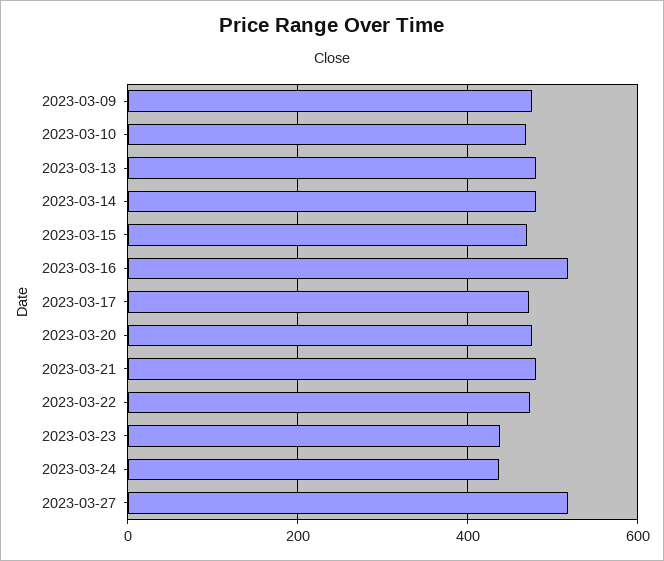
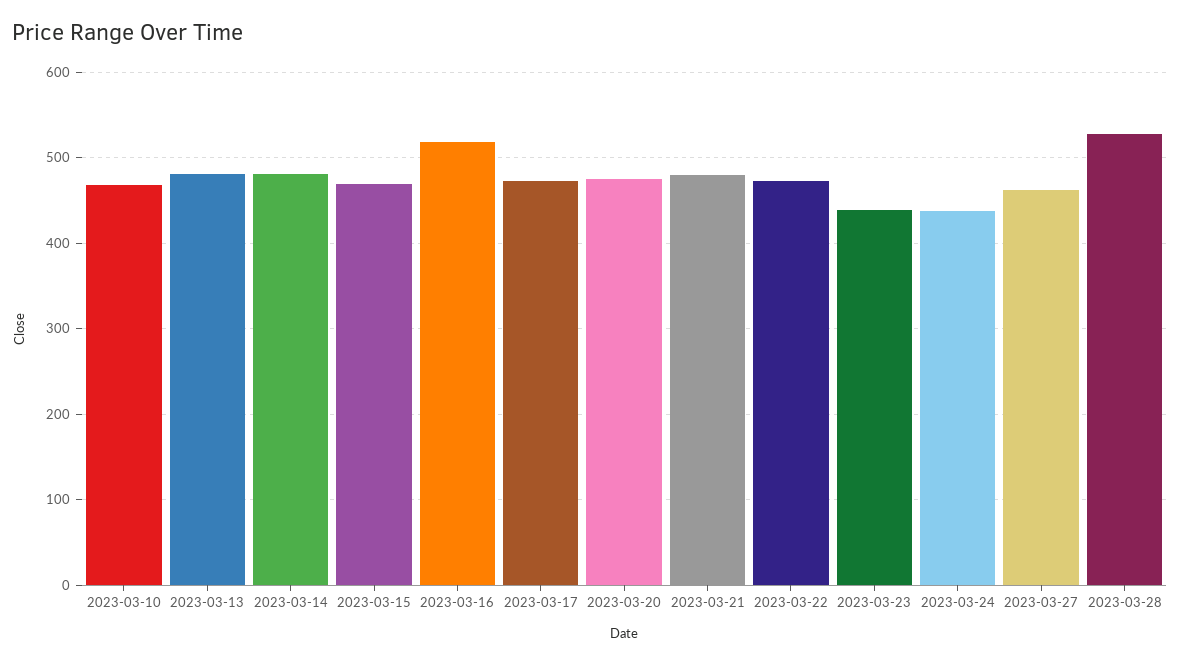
2023-03-09: 480 -> none
2023-03-27: 520 -> 460
2023-03-28: none -> 530

